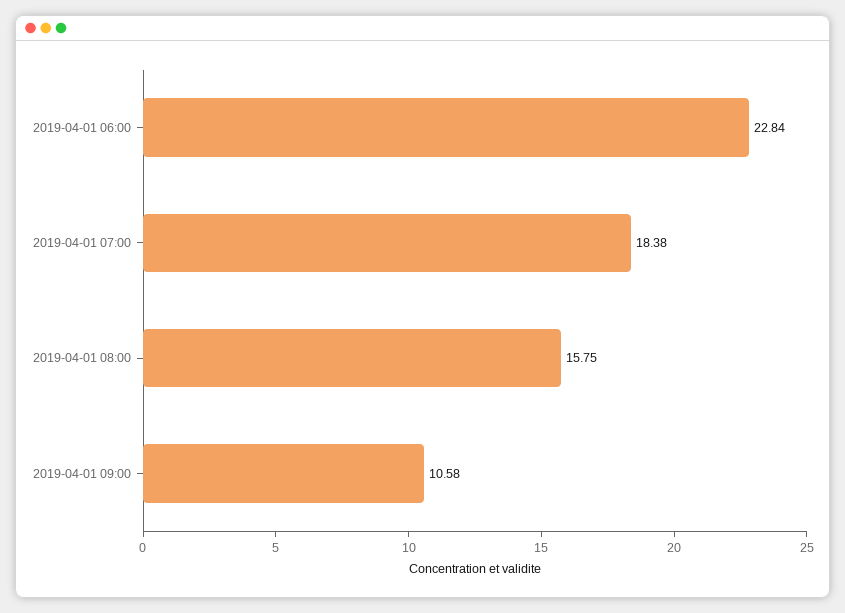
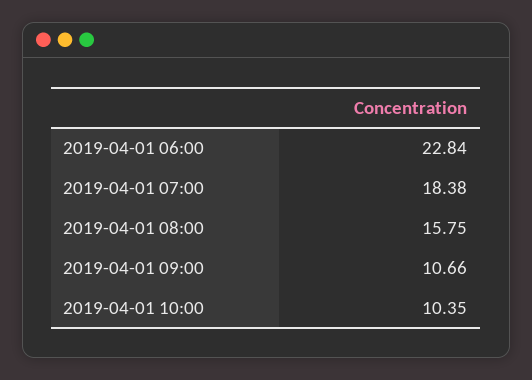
2019-04-01 09:00: 10.58 -> 10.66
2019-04-01 10:00: none -> 10.35

